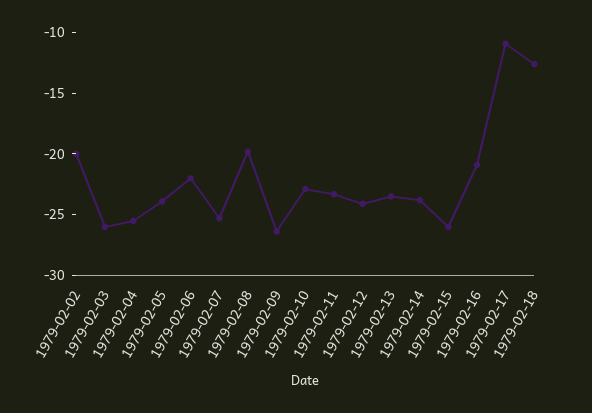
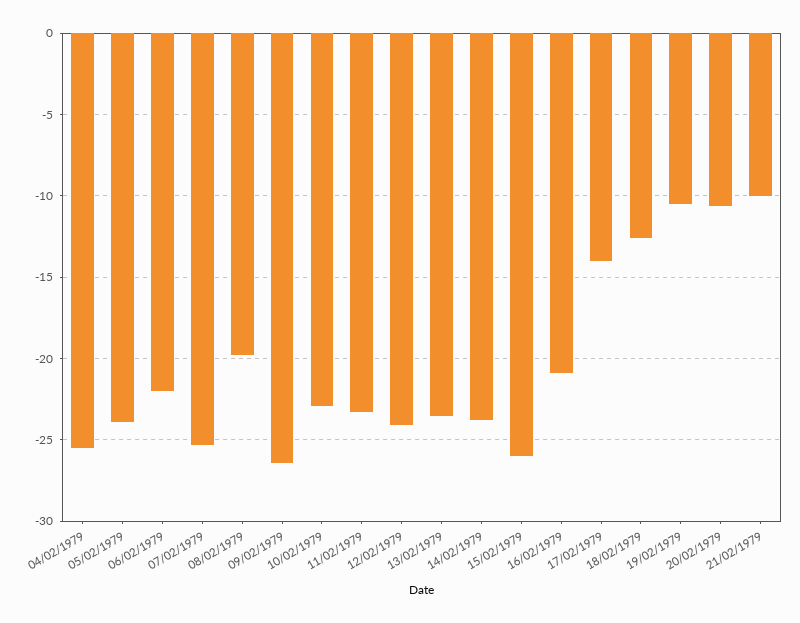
1979-02-02: -20 -> none
1979-02-03: -26 -> none
1979-02-17: -11 -> -14
19/02/1979: none -> -10.5
20/02/1979: none -> -10.5
21/02/1979: none -> -10

